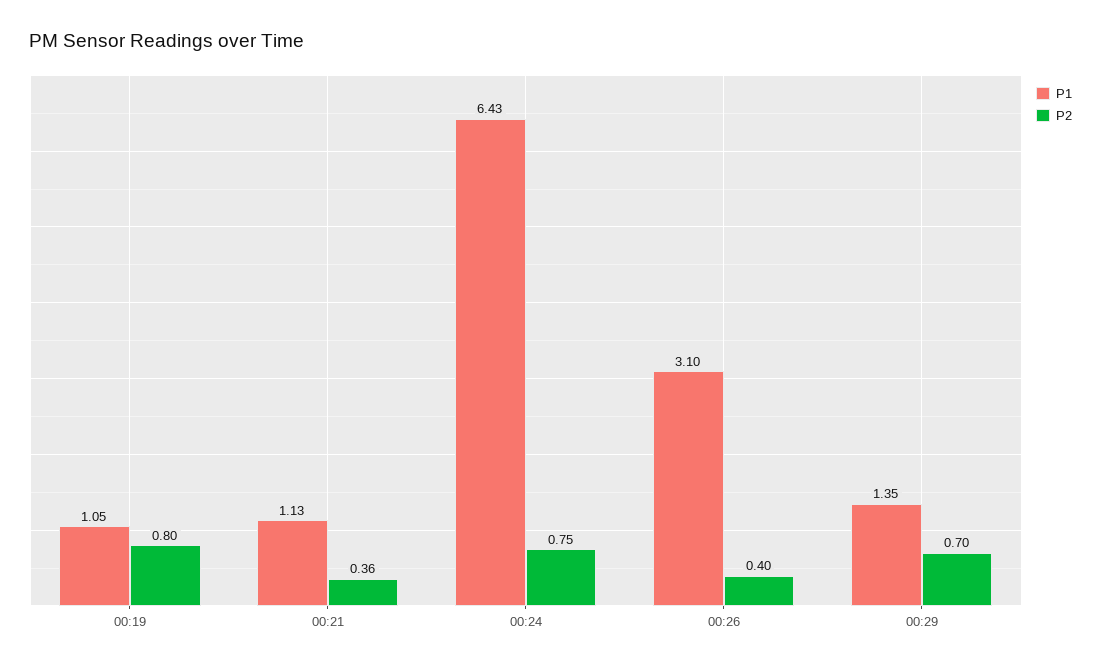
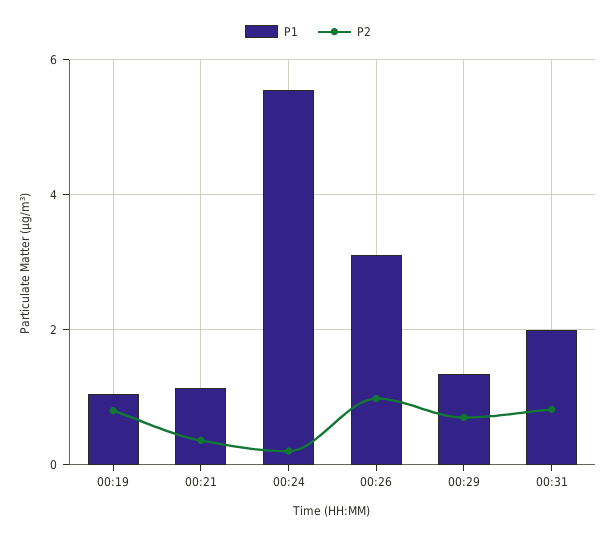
P1, 00:24: 6.43 -> 5.6
P2, 00:24: 0.75 -> 0.2
P2, 00:26: 0.4 -> 1
P1, 00:31: none -> 2
P2, 00:31: none -> 0.8

